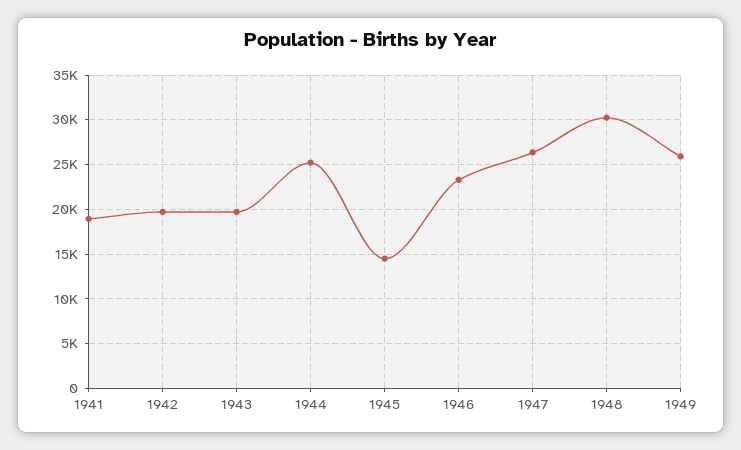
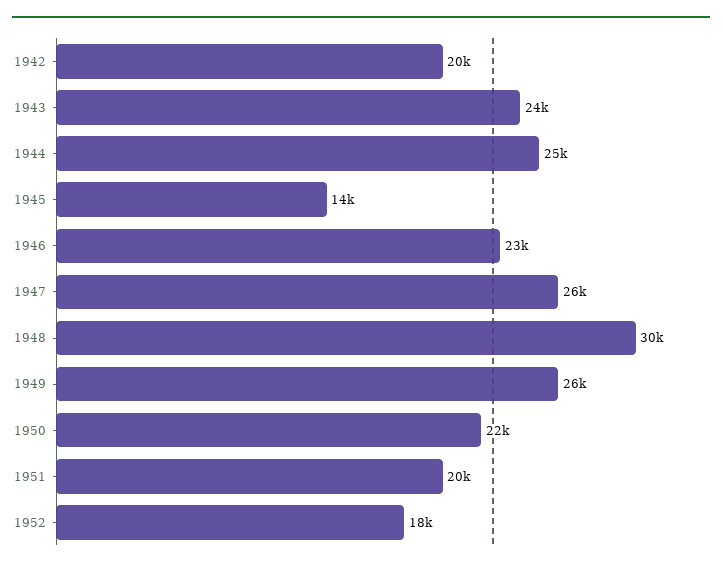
1941: 19000 -> none
1943: 20000 -> 24000
1950: none -> 22000
1951: none -> 20000
1952: none -> 18000

